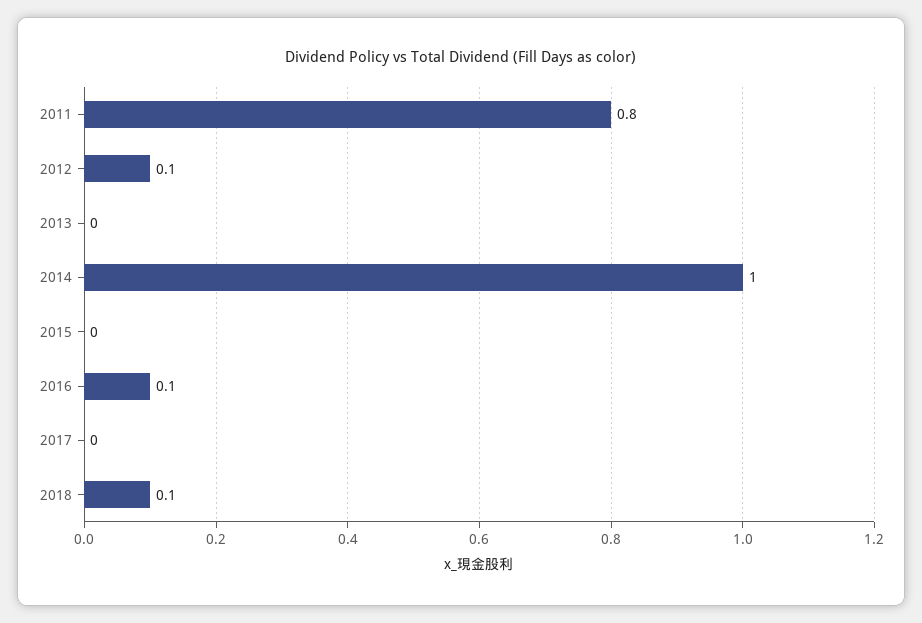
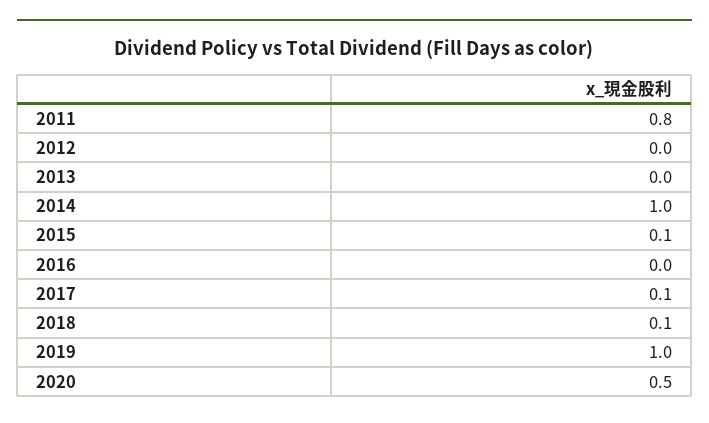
2012: 0.1 -> 0
2015: 0 -> 0.1
2016: 0.1 -> 0
2017: 0 -> 0.1
2019: none -> 1
2020: none -> 0.5

